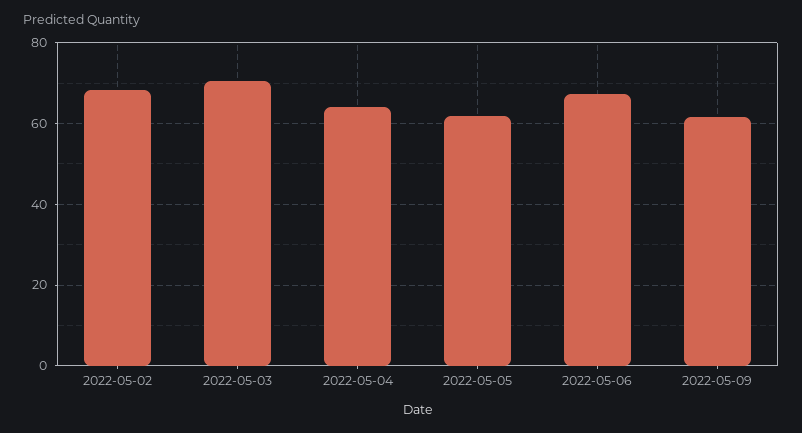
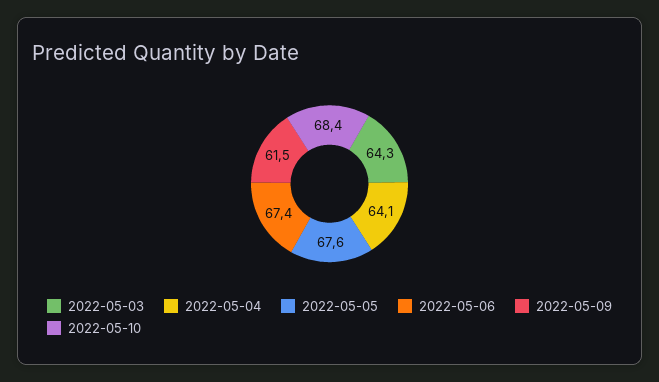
2022-05-02: 68 -> none
2022-05-03: 70 -> 64.3
2022-05-05: 62 -> 67.6
2022-05-10: none -> 68.4

